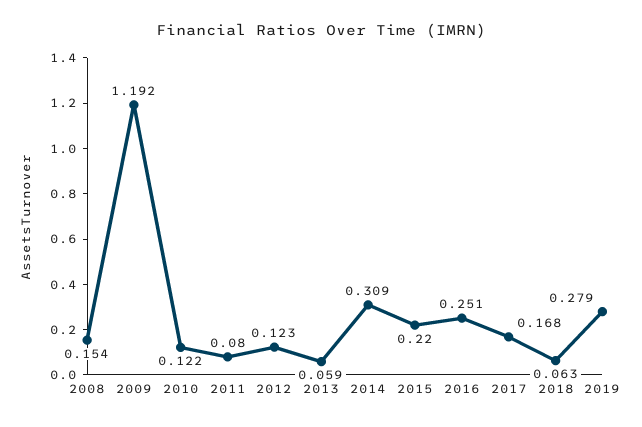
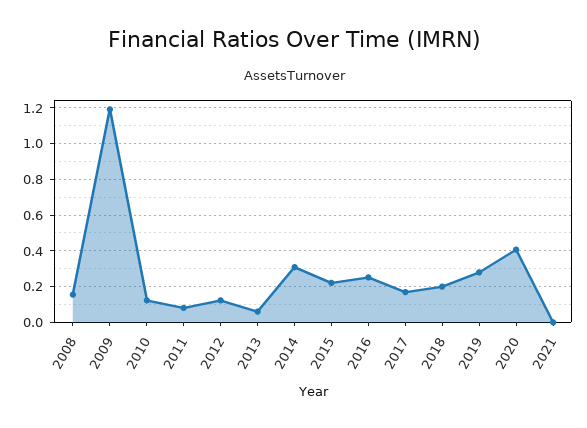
2018: 0.063 -> 0.2
2020: none -> 0.4
2021: none -> 0

